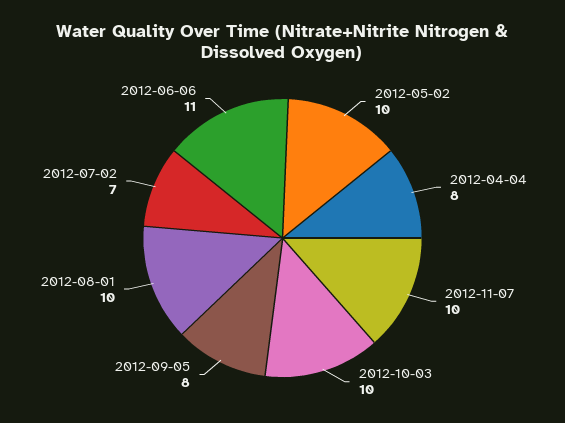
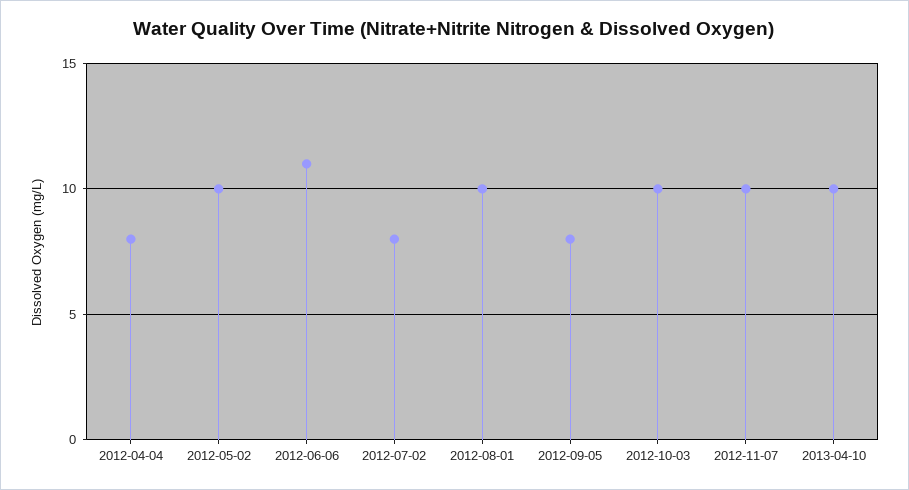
2012-07-02: 7 -> 8
2013-04-10: none -> 10

